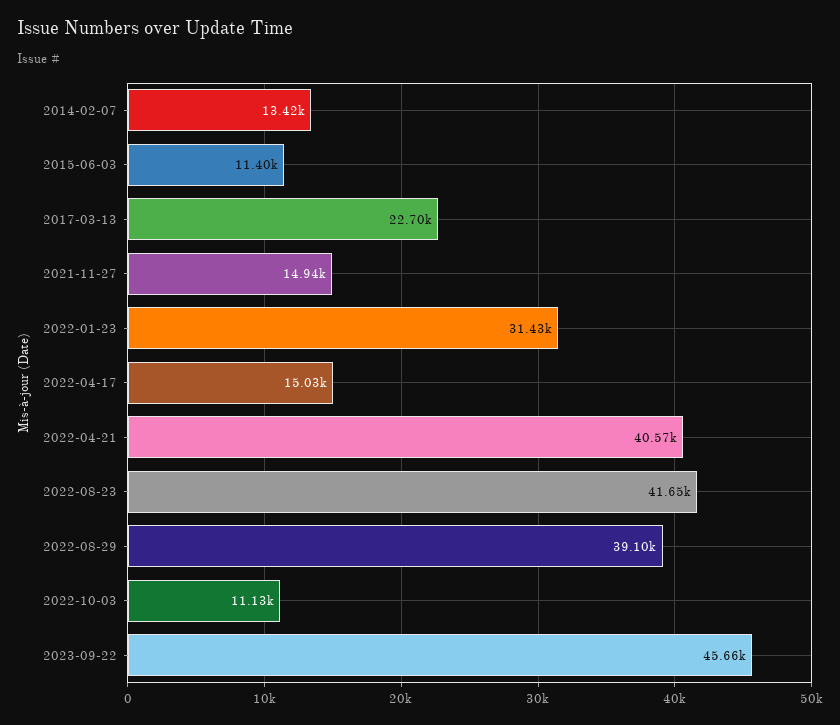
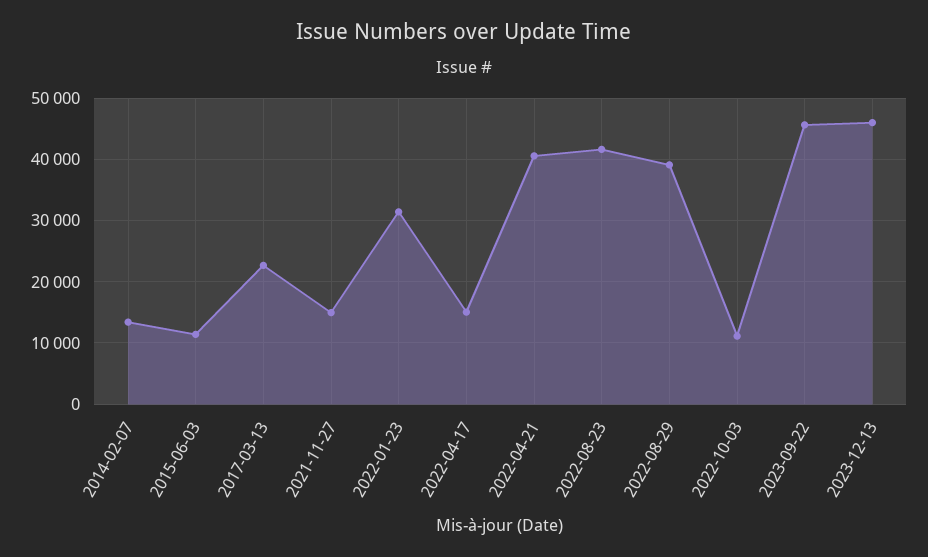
2023-12-13: none -> 46000

